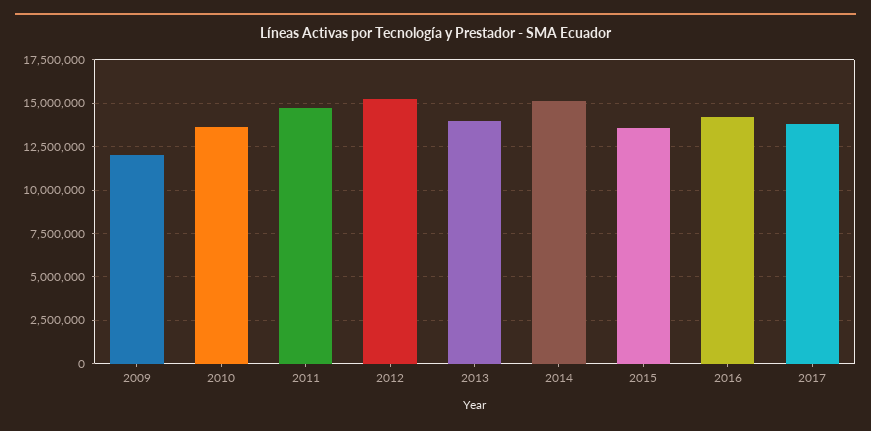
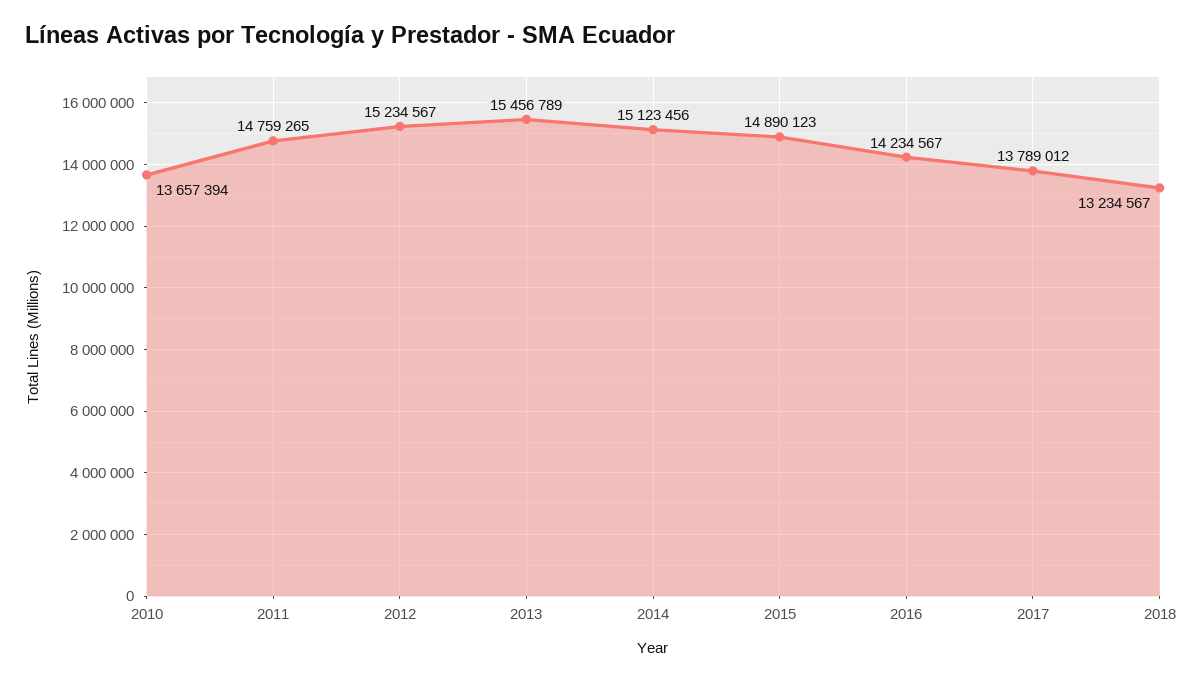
2009: 12000000 -> none
2013: 14000000 -> 15456789
2015: 13500000 -> 14890123
2018: none -> 13234567

